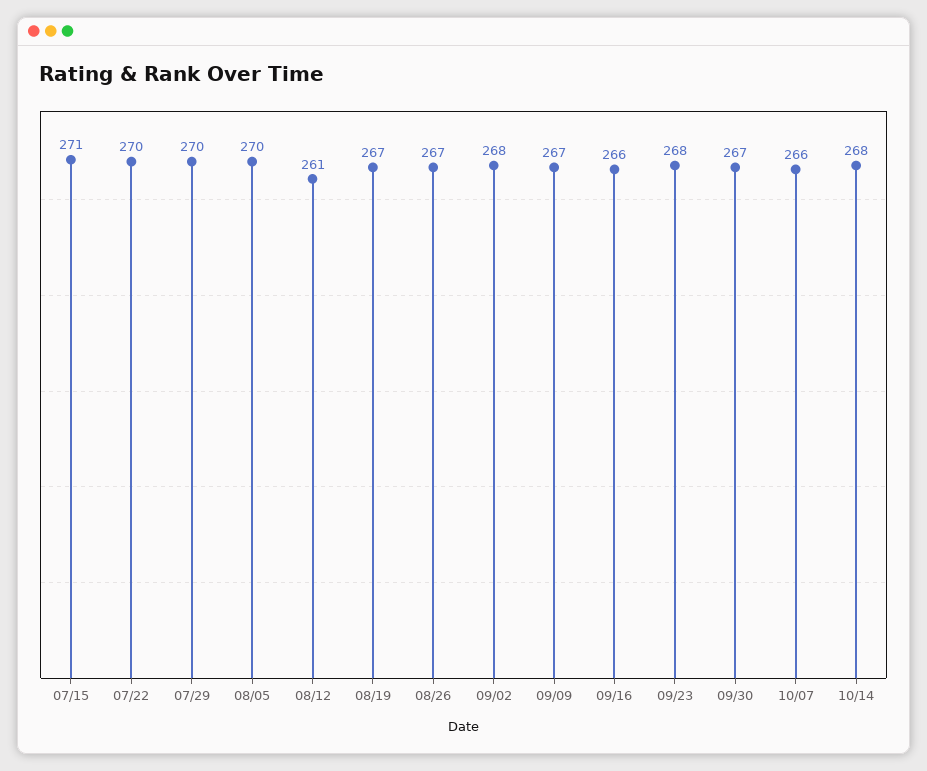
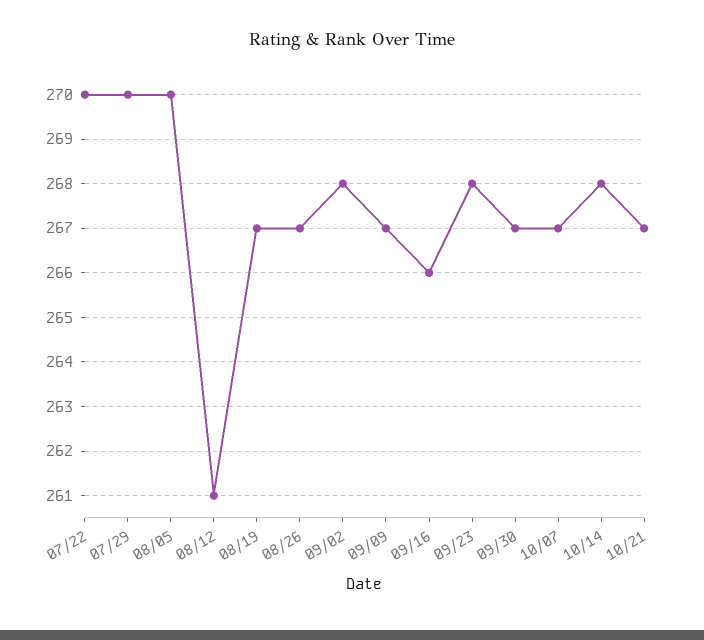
07/15: 271 -> none
10/07: 266 -> 267
10/21: none -> 267

